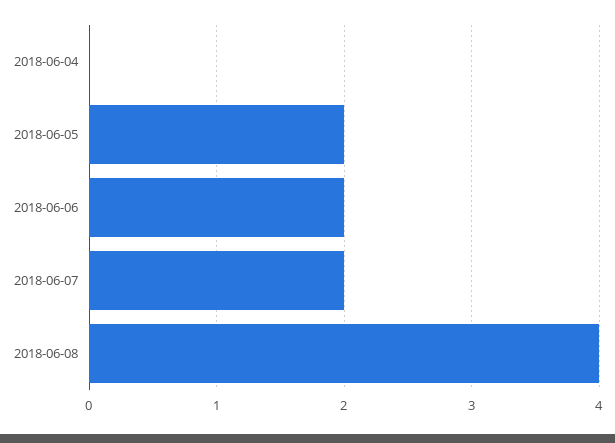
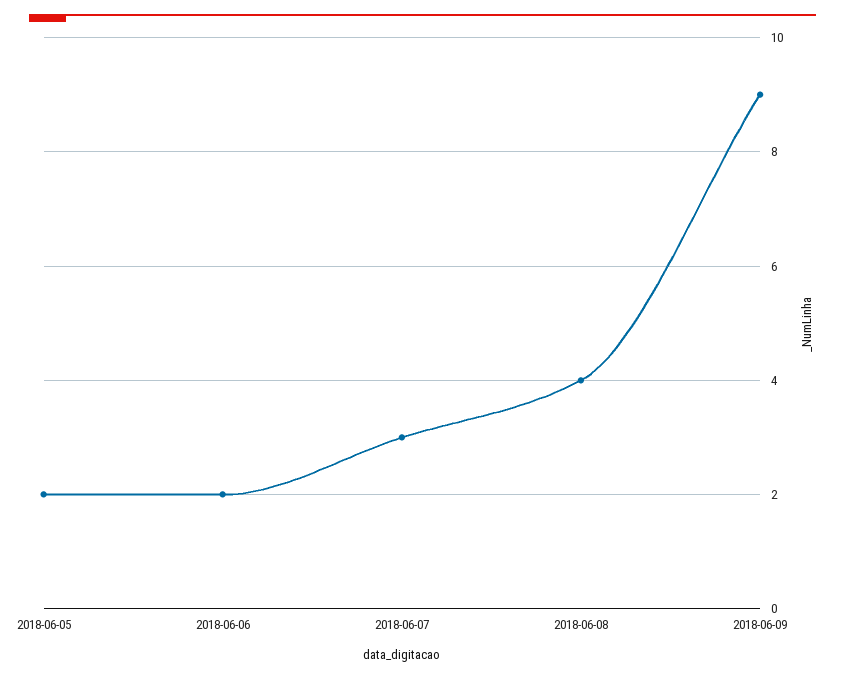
2018-06-04: 0 -> none
2018-06-07: 2 -> 3
2018-06-09: none -> 9

